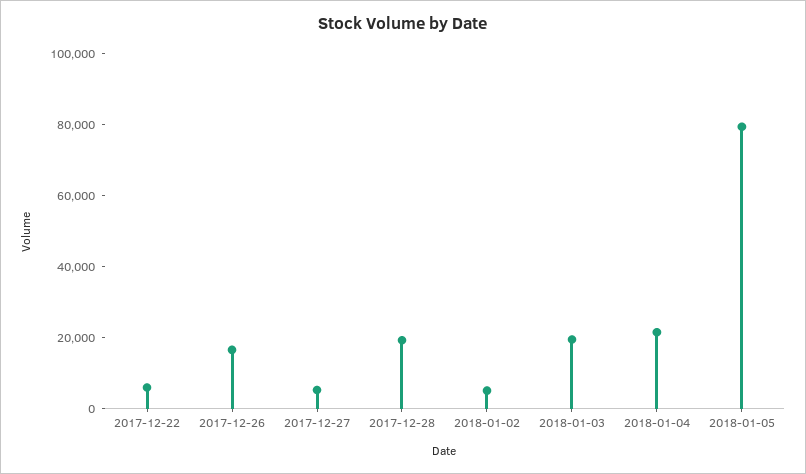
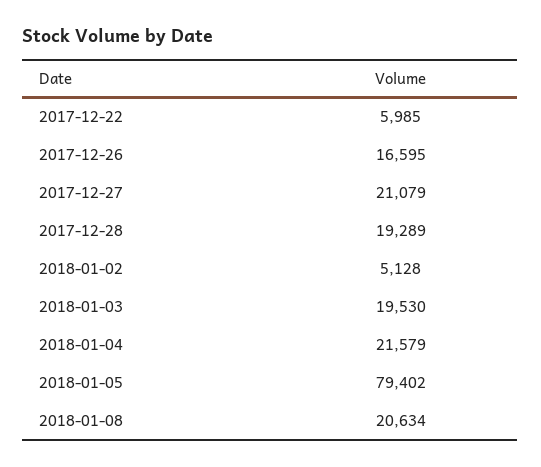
2017-12-27: 5000 -> 21079
2018-01-08: none -> 20634

